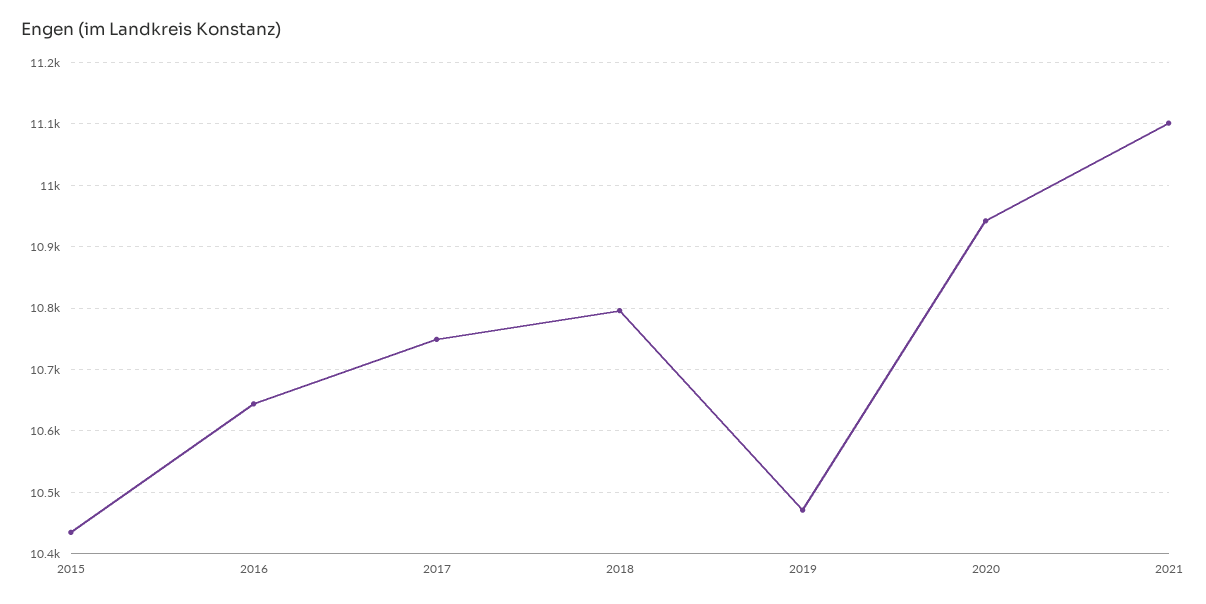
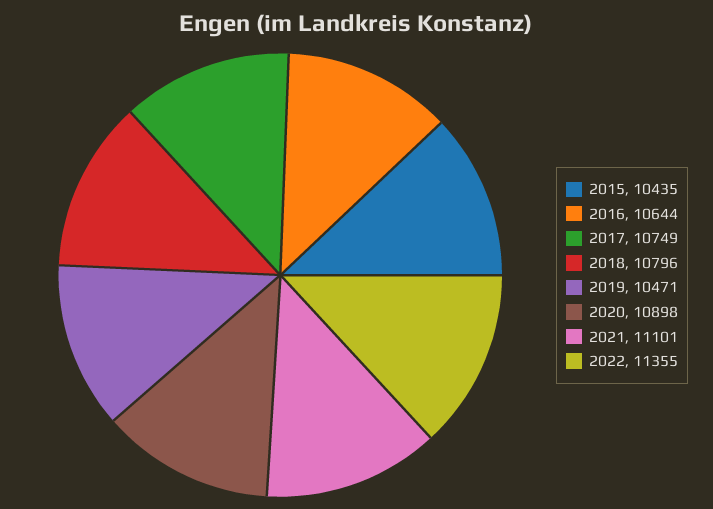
2020: 10940 -> 10898
2022: none -> 11355

